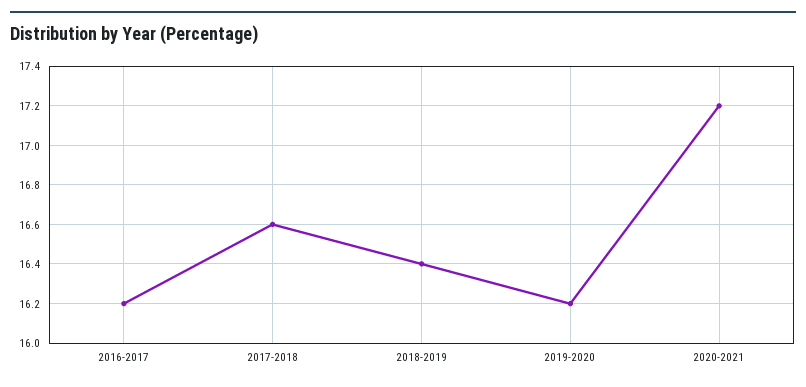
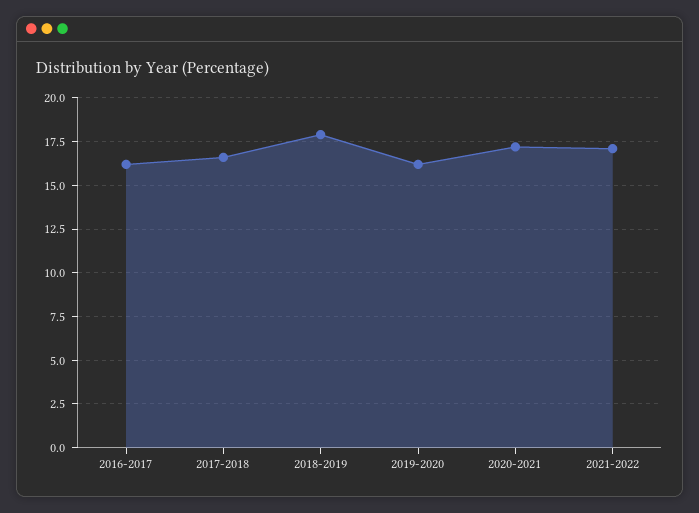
2018-2019: 16.4 -> 18
2021-2022: none -> 17

